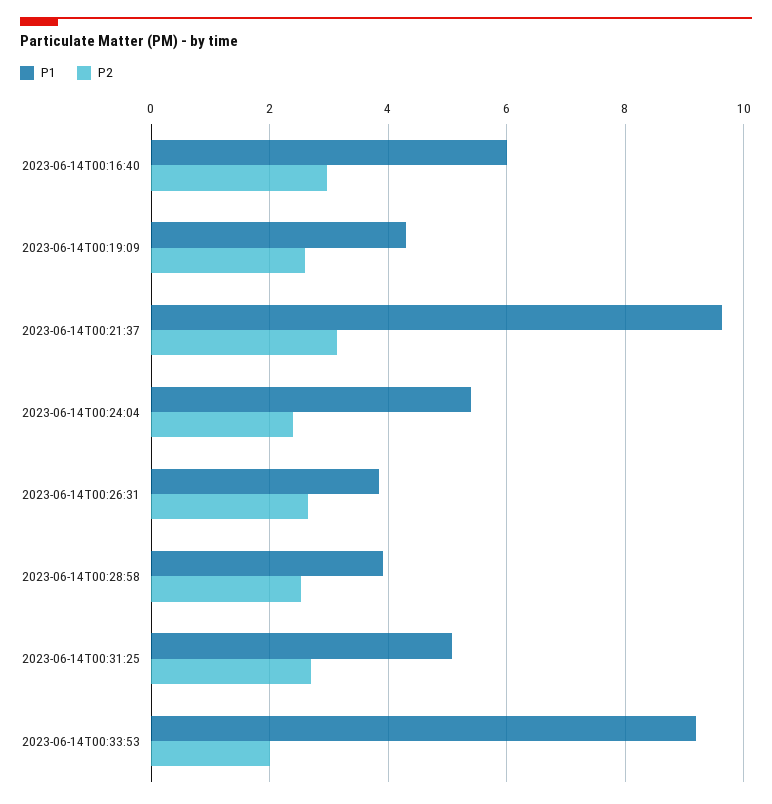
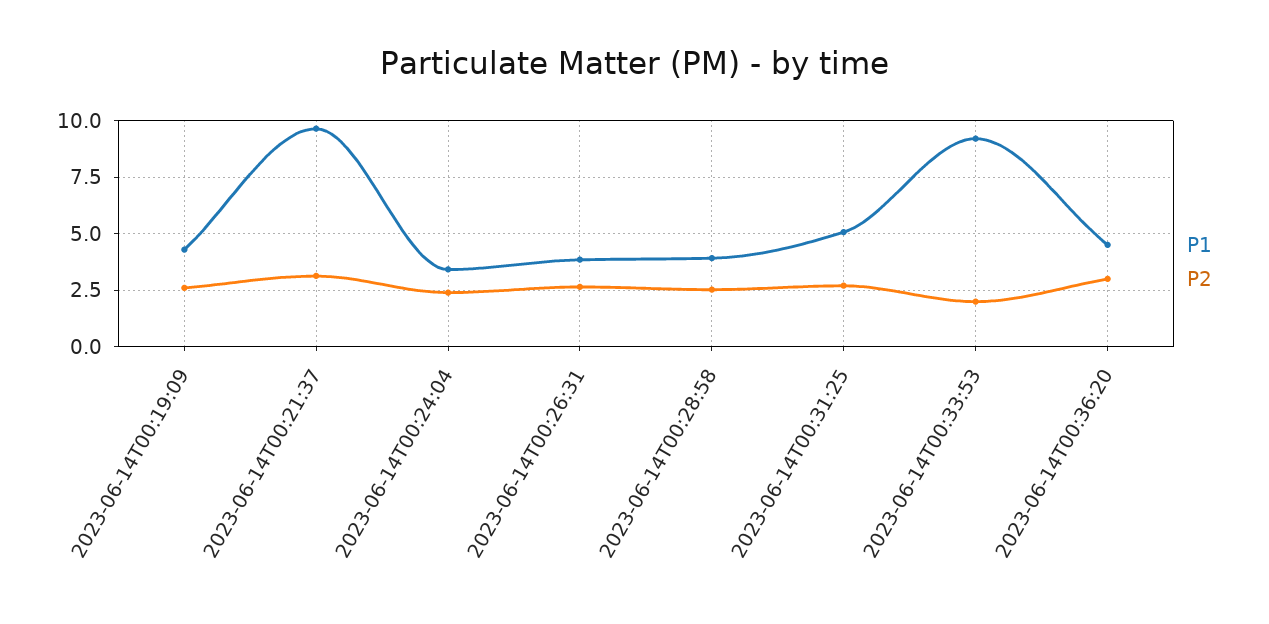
P1, 2023-06-14T00:16:40: 6 -> none
P2, 2023-06-14T00:16:40: 3 -> none
P1, 2023-06-14T00:24:04: 5.4 -> 3.5
P1, 2023-06-14T00:36:20: none -> 4.5
P2, 2023-06-14T00:36:20: none -> 3

